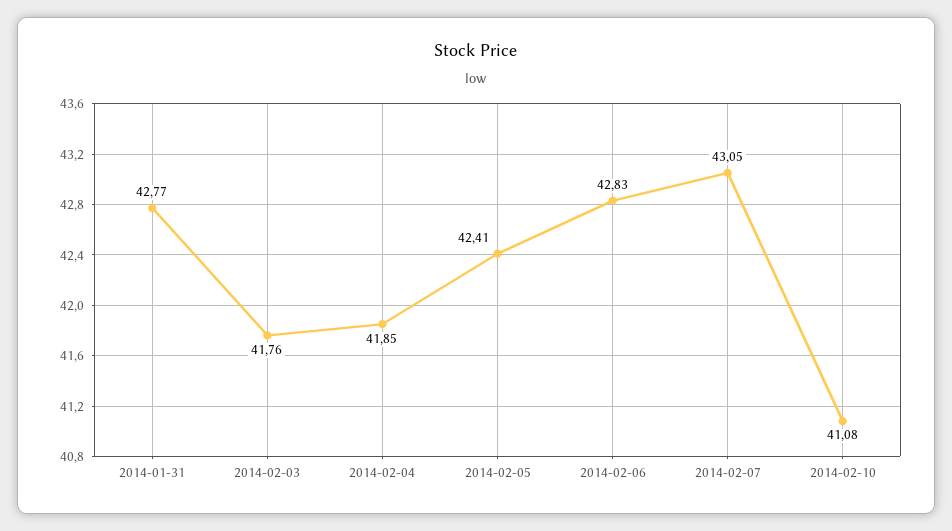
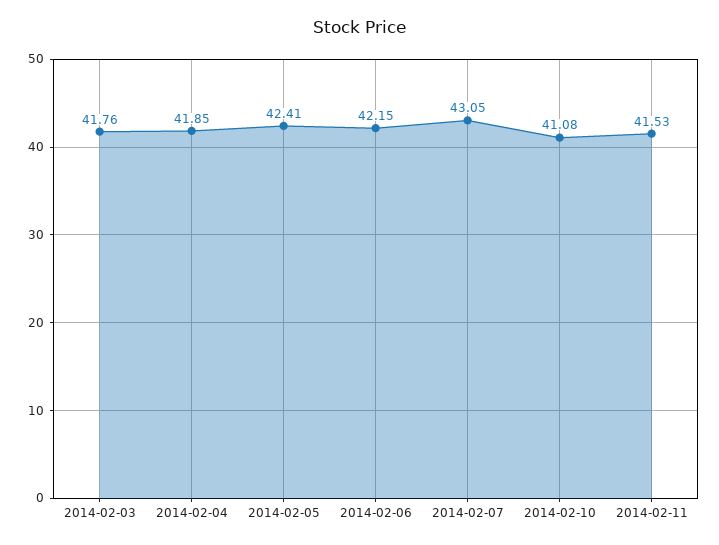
2014-01-31: 42.77 -> none
2014-02-06: 42.83 -> 42.15
2014-02-11: none -> 41.53

